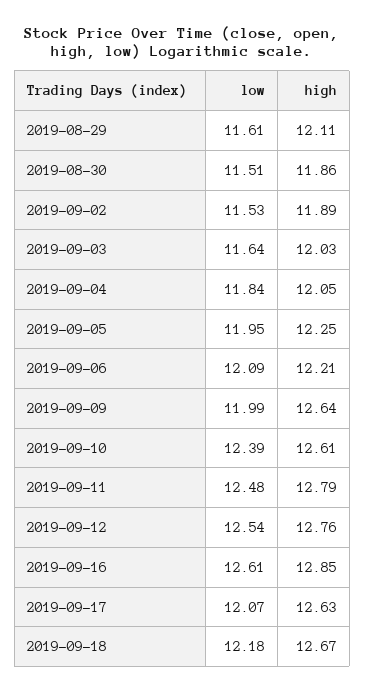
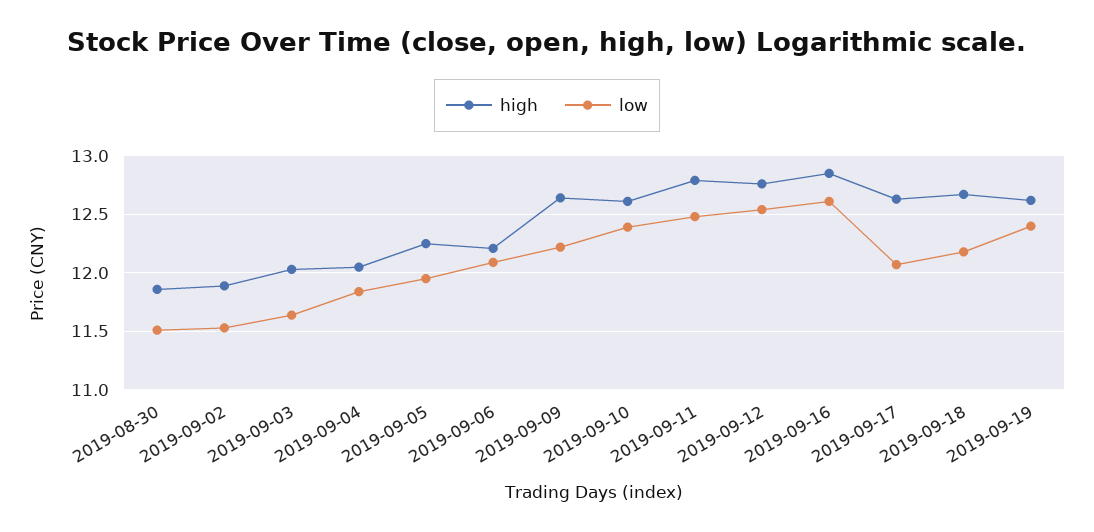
low, 2019-08-29: 11.61 -> none
high, 2019-08-29: 12.11 -> none
low, 2019-09-09: 11.99 -> 12.2
high, 2019-09-19: none -> 12.6
low, 2019-09-19: none -> 12.4

